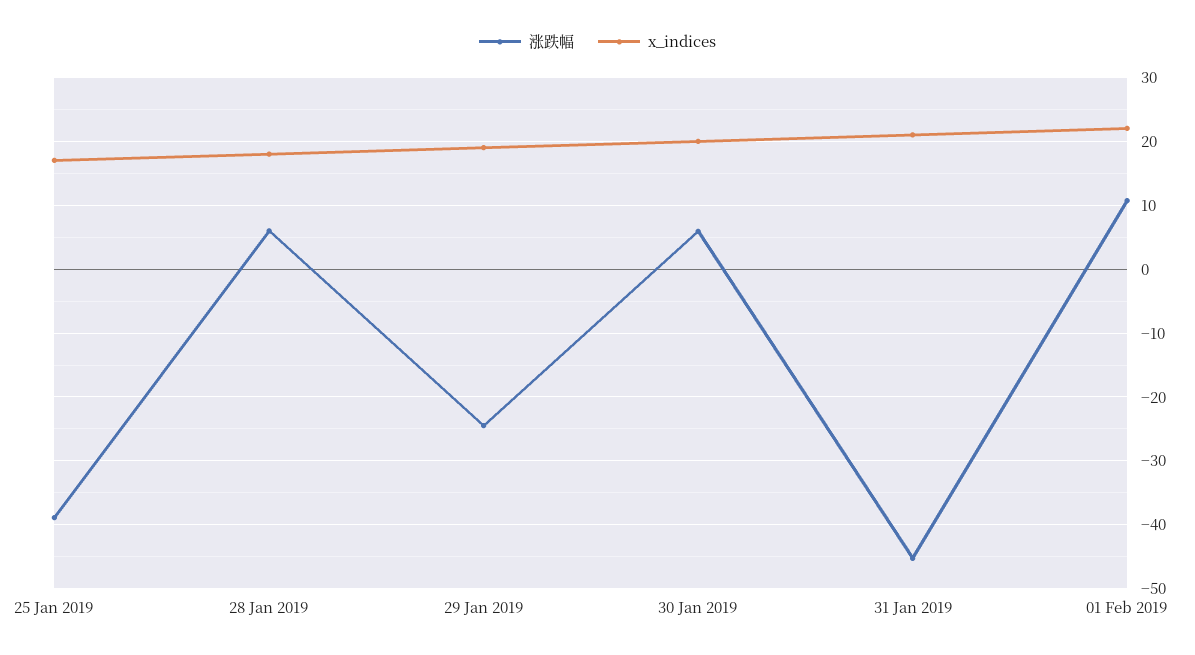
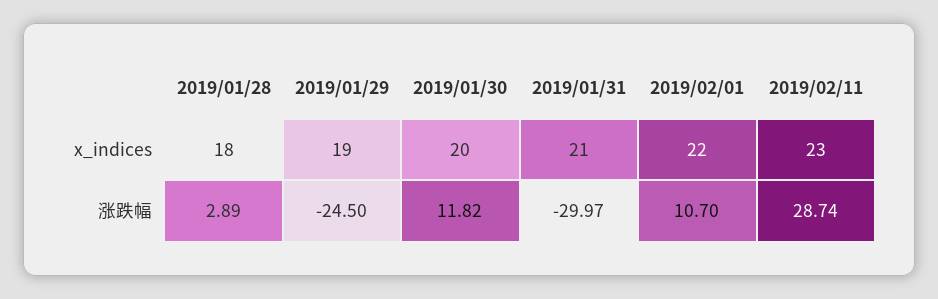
涨跌幅, 25 Jan 2019: -39 -> none
x_indices, 25 Jan 2019: 17 -> none
涨跌幅, 28 Jan 2019: 6 -> 2.89
涨跌幅, 30 Jan 2019: 6 -> 11.82
涨跌幅, 31 Jan 2019: -45 -> -29.97
x_indices, 2019/02/11: none -> 23
涨跌幅, 2019/02/11: none -> 28.74

